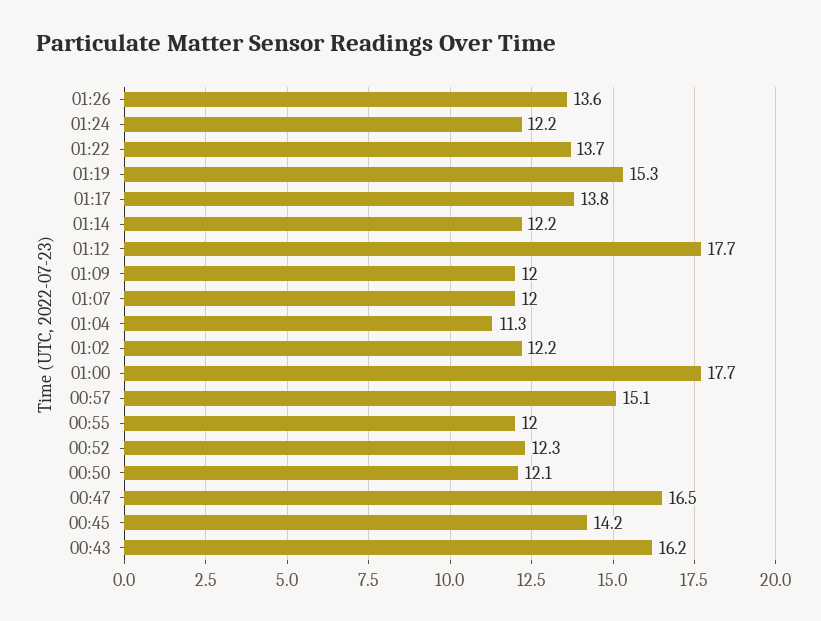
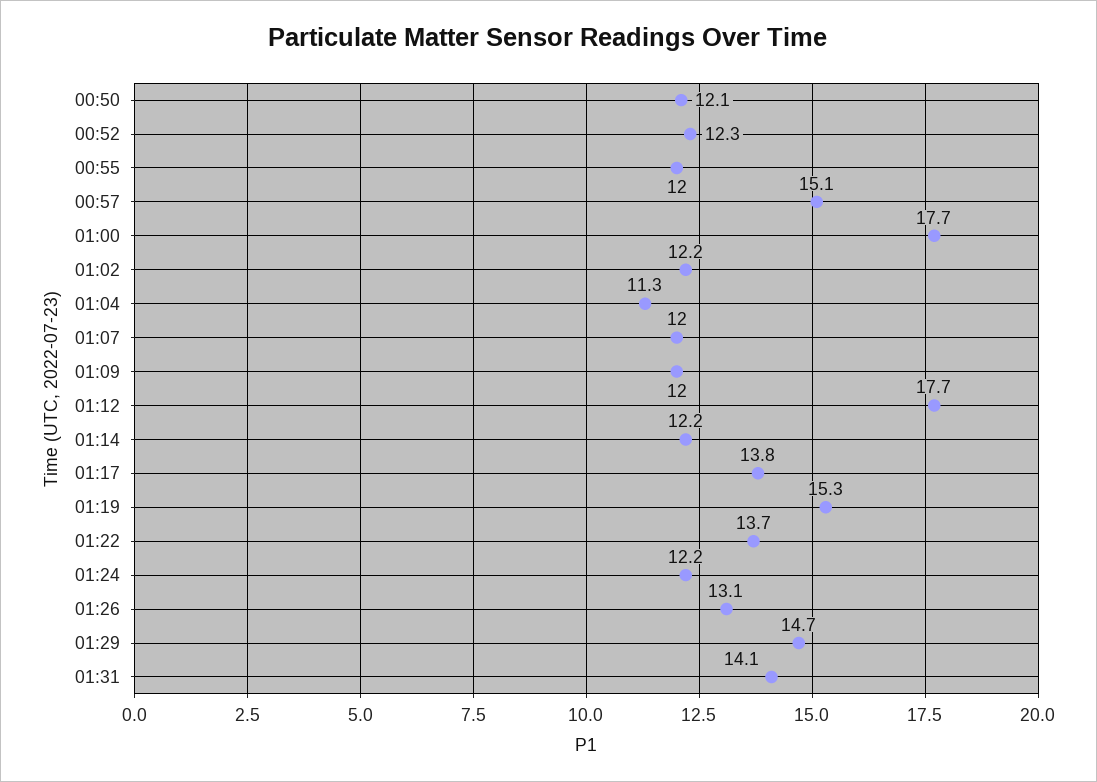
01:26: 13.6 -> 13.1
00:47: 16.5 -> none
00:45: 14.2 -> none
00:43: 16.2 -> none
01:29: none -> 14.7
01:31: none -> 14.1

